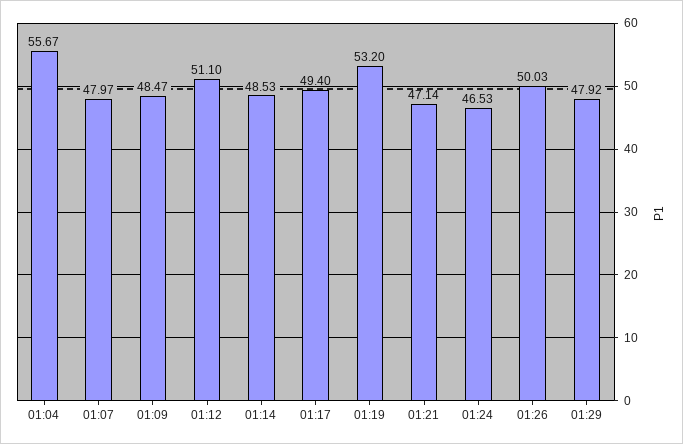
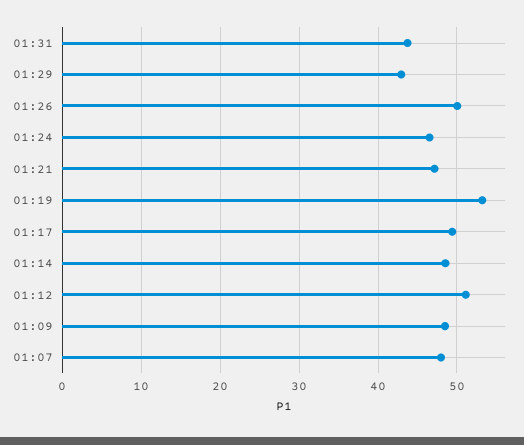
01:04: 55.67 -> none
01:29: 47.92 -> 43
01:31: none -> 44

